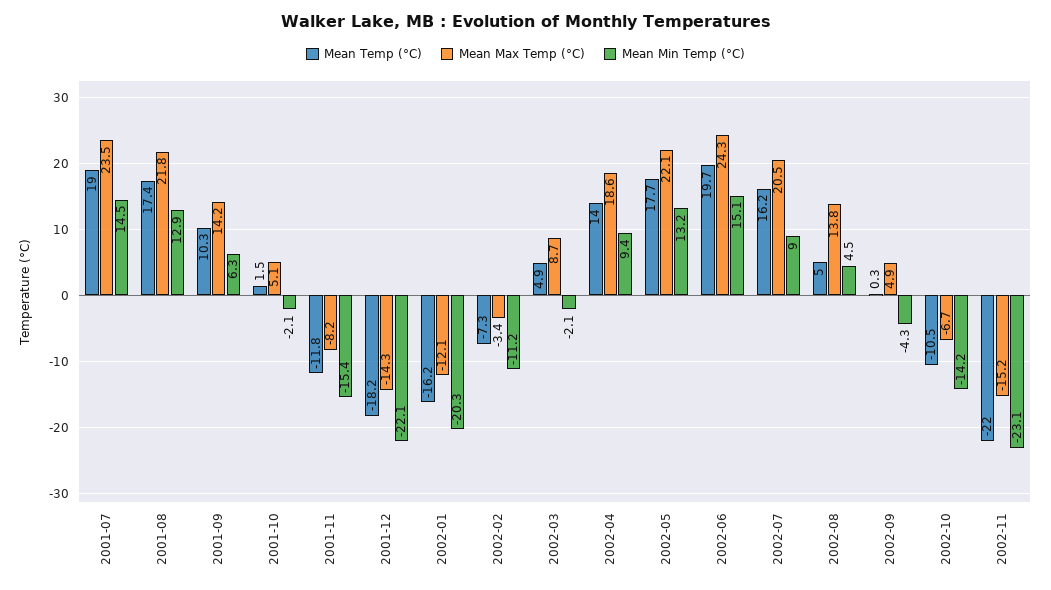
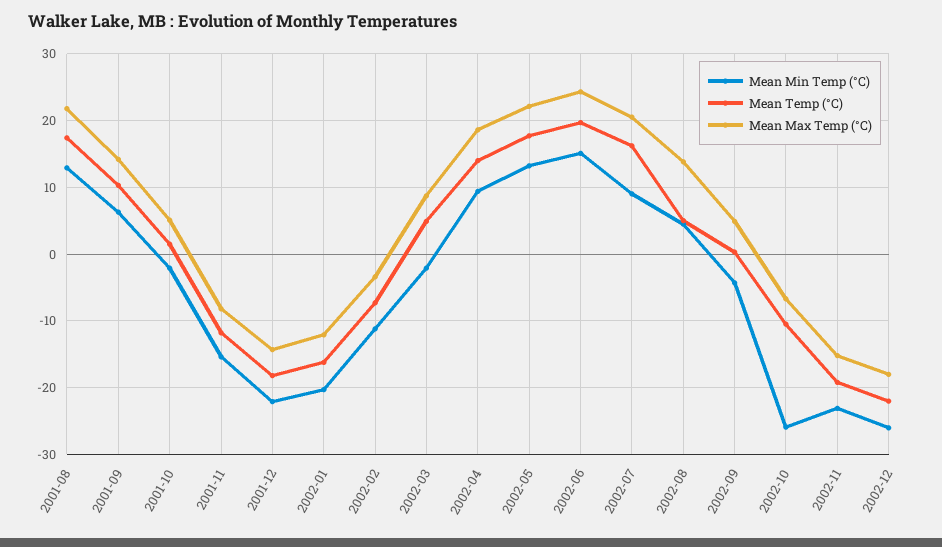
Mean Temp (°C), 2001-07: 19 -> none
Mean Max Temp (°C), 2001-07: 23.5 -> none
Mean Min Temp (°C), 2001-07: 14.5 -> none
Mean Min Temp (°C), 2002-10: -14.2 -> -26
Mean Temp (°C), 2002-11: -22 -> -19
Mean Min Temp (°C), 2002-12: none -> -26
Mean Temp (°C), 2002-12: none -> -22
Mean Max Temp (°C), 2002-12: none -> -18

